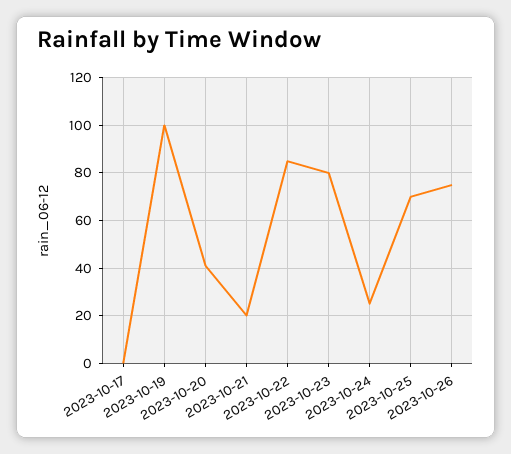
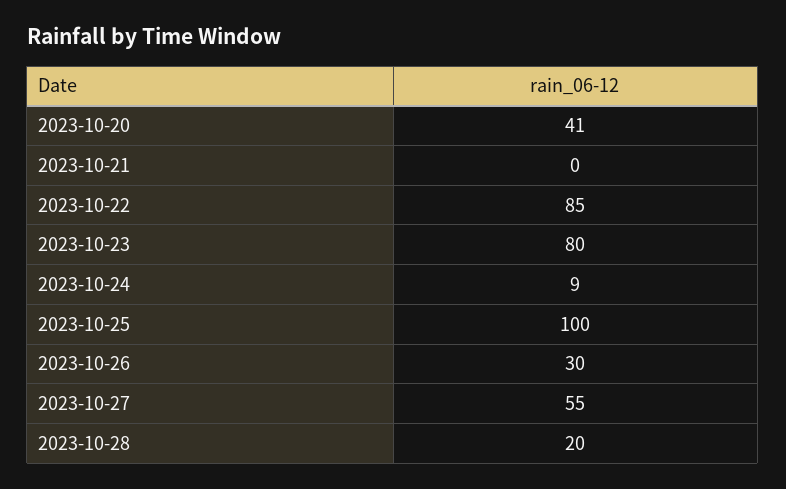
2023-10-17: 0 -> none
2023-10-19: 100 -> none
2023-10-21: 20 -> 0
2023-10-24: 25 -> 9
2023-10-25: 70 -> 100
2023-10-26: 75 -> 30
2023-10-27: none -> 55
2023-10-28: none -> 20

